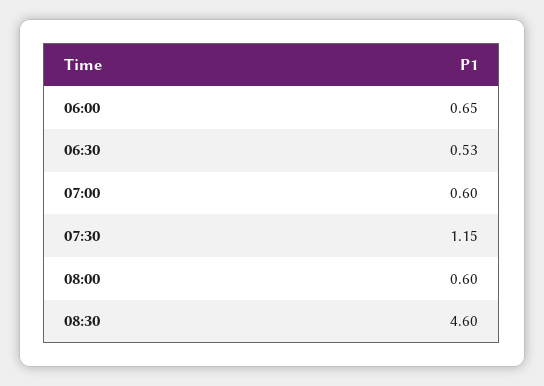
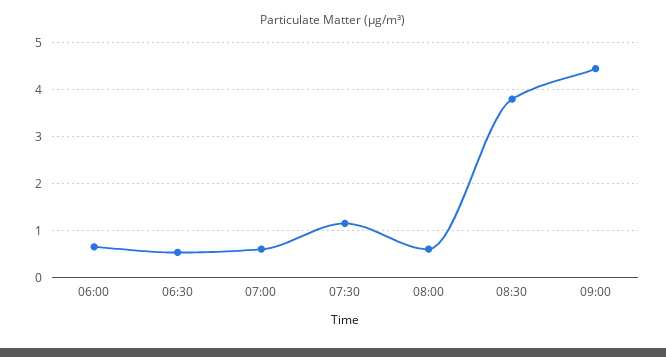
08:30: 4.6 -> 3.8
09:00: none -> 4.4

